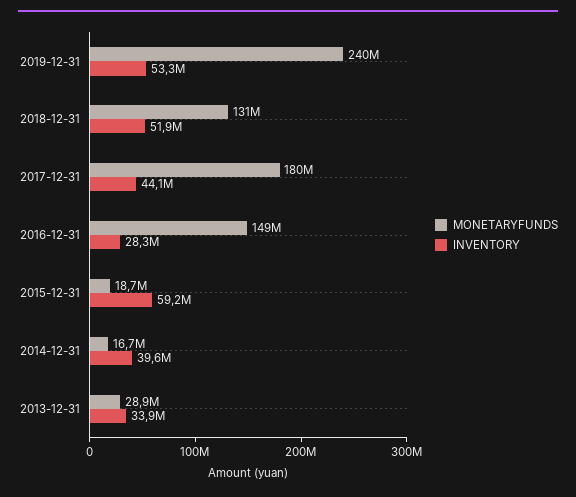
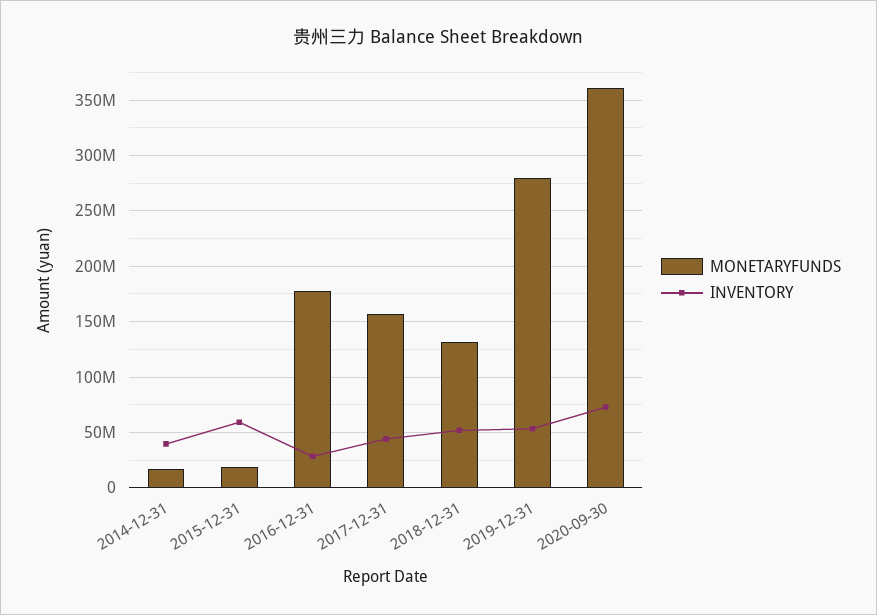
MONETARYFUNDS, 2019-12-31: 240000000 -> 280000000
MONETARYFUNDS, 2017-12-31: 180000000 -> 160000000
MONETARYFUNDS, 2016-12-31: 149000000 -> 180000000
MONETARYFUNDS, 2013-12-31: 28900000 -> none
INVENTORY, 2013-12-31: 33900000 -> none
MONETARYFUNDS, 2020-09-30: none -> 360000000
INVENTORY, 2020-09-30: none -> 70000000

